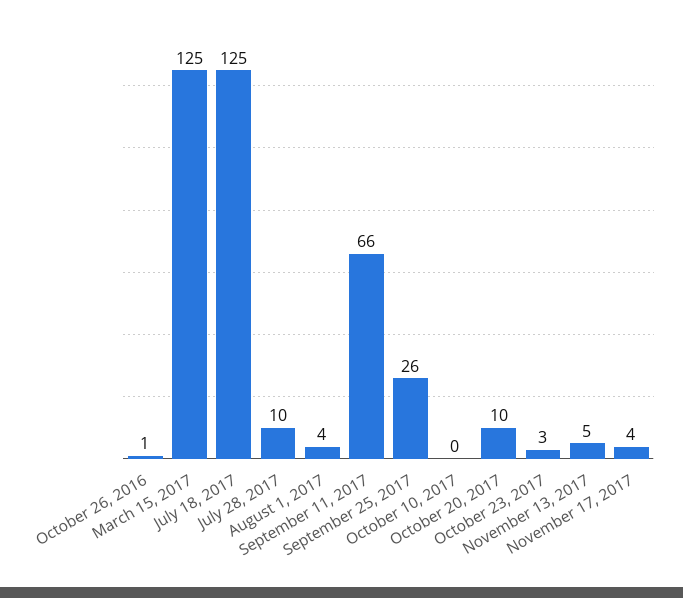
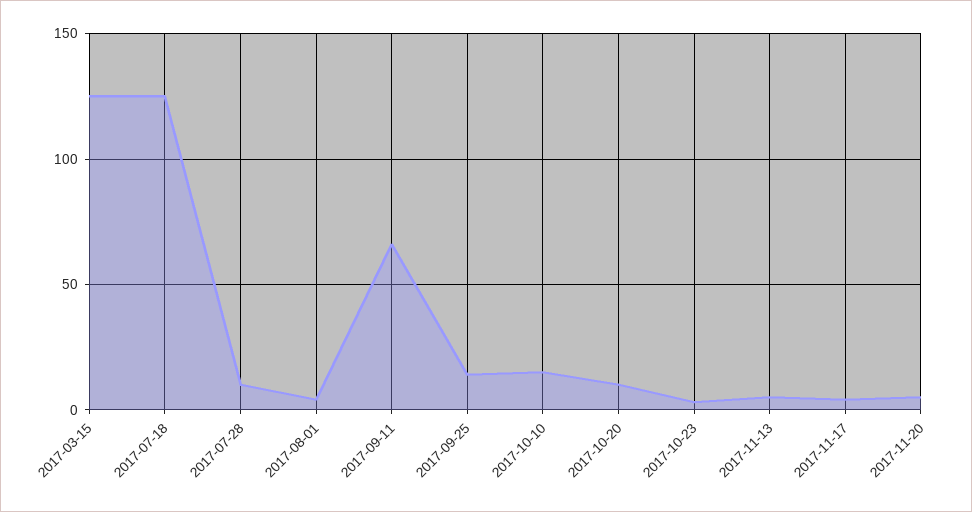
October 26, 2016: 1 -> none
September 25, 2017: 26 -> 15
October 10, 2017: 0 -> 15
2017-11-20: none -> 5

